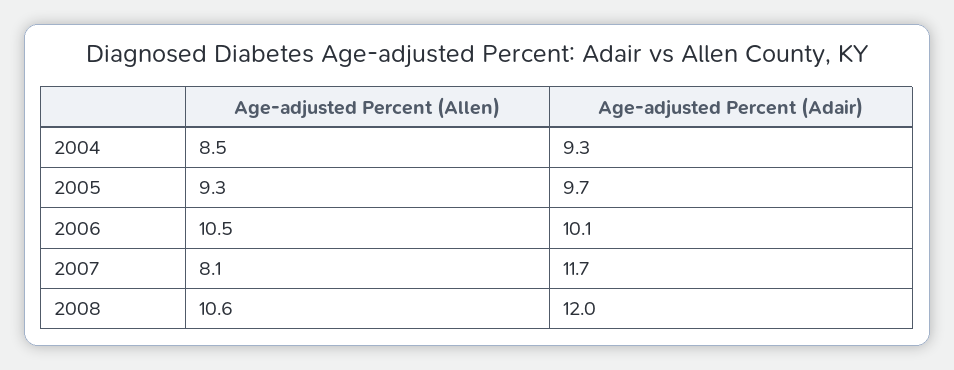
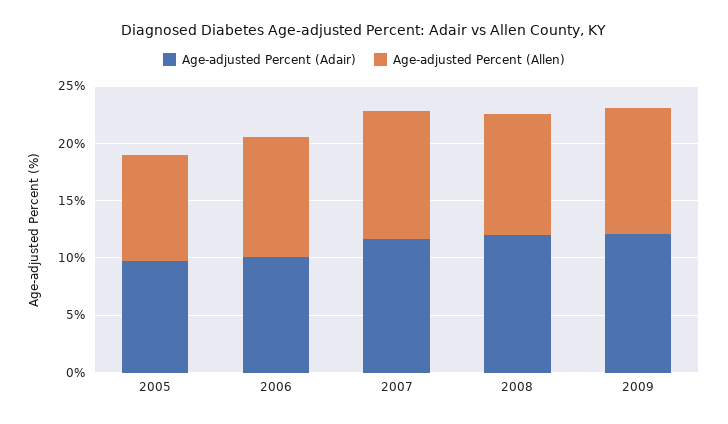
Age-adjusted Percent (Allen), 2004: 8.5 -> none
Age-adjusted Percent (Adair), 2004: 9.3 -> none
Age-adjusted Percent (Allen), 2007: 8.1 -> 11
Age-adjusted Percent (Adair), 2009: none -> 12
Age-adjusted Percent (Allen), 2009: none -> 11

